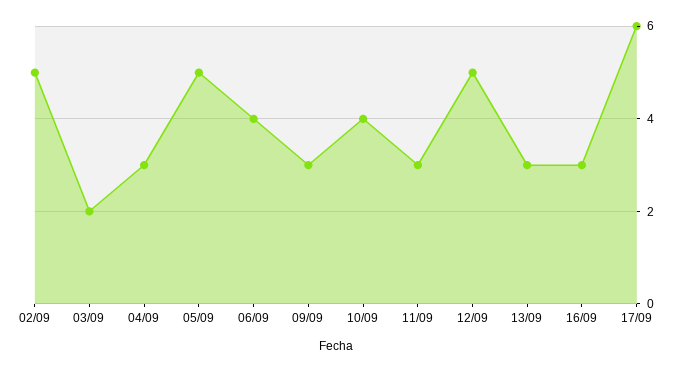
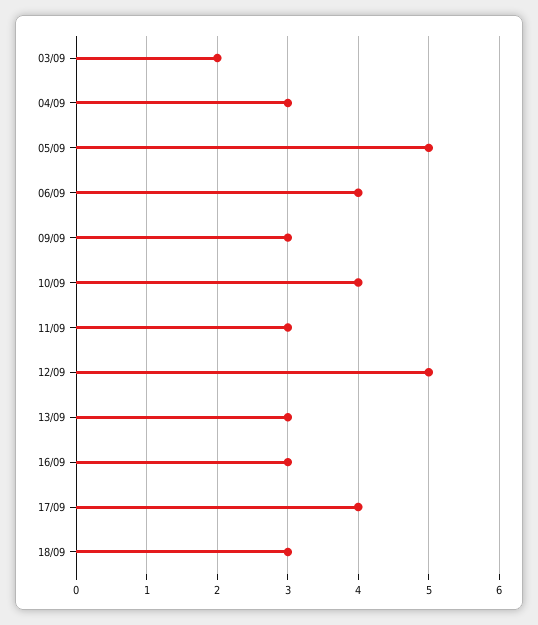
02/09: 5 -> none
17/09: 6 -> 4
18/09: none -> 3

